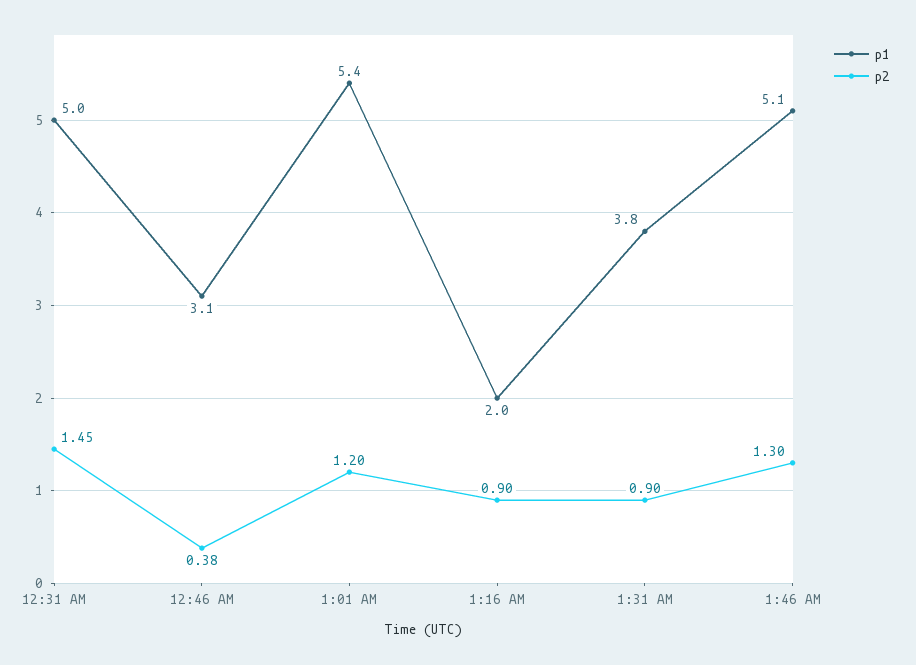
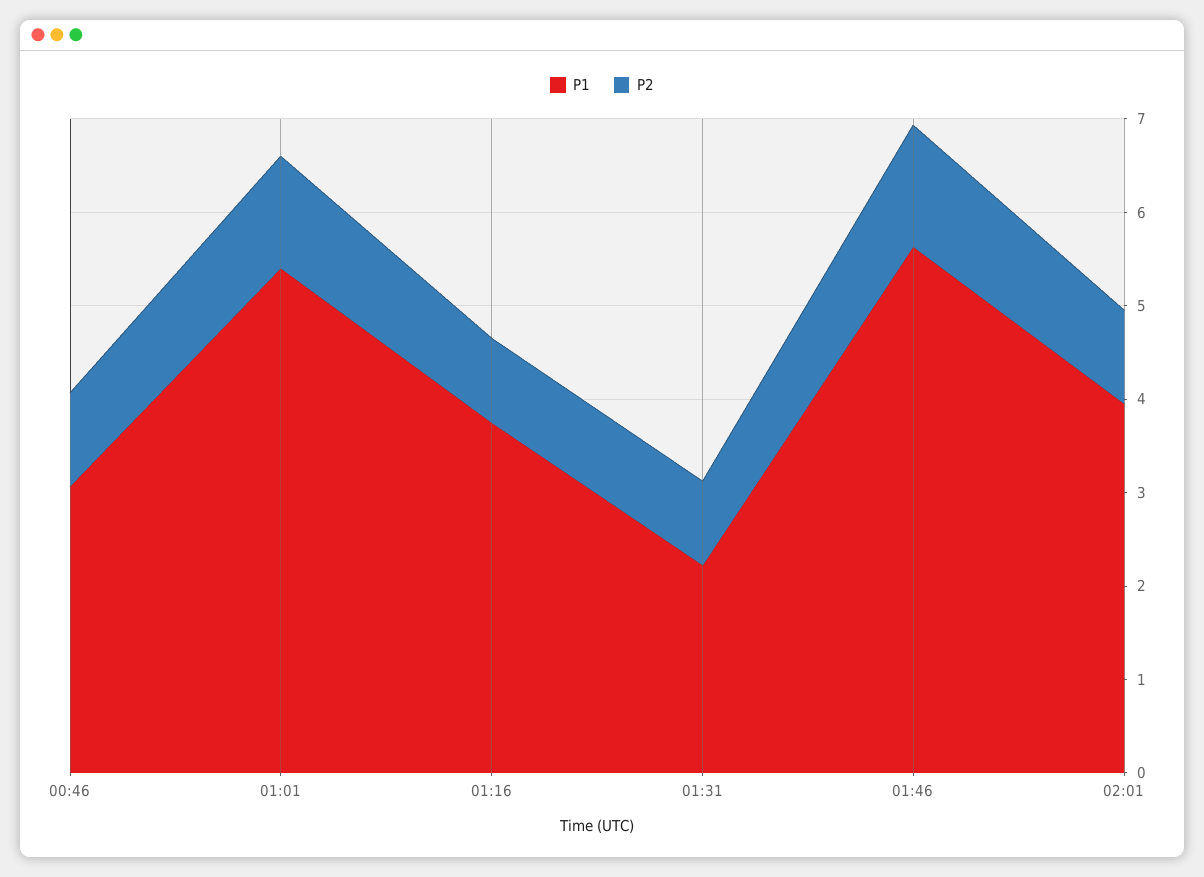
p1, 12:31 AM: 5 -> none
p2, 12:31 AM: 1.45 -> none
p2, 12:46 AM: 0.38 -> 1
p1, 1:16 AM: 2 -> 3.8
p1, 1:31 AM: 3.8 -> 2.2
p1, 1:46 AM: 5.1 -> 5.6
p1, 02:01: none -> 4
p2, 02:01: none -> 1

